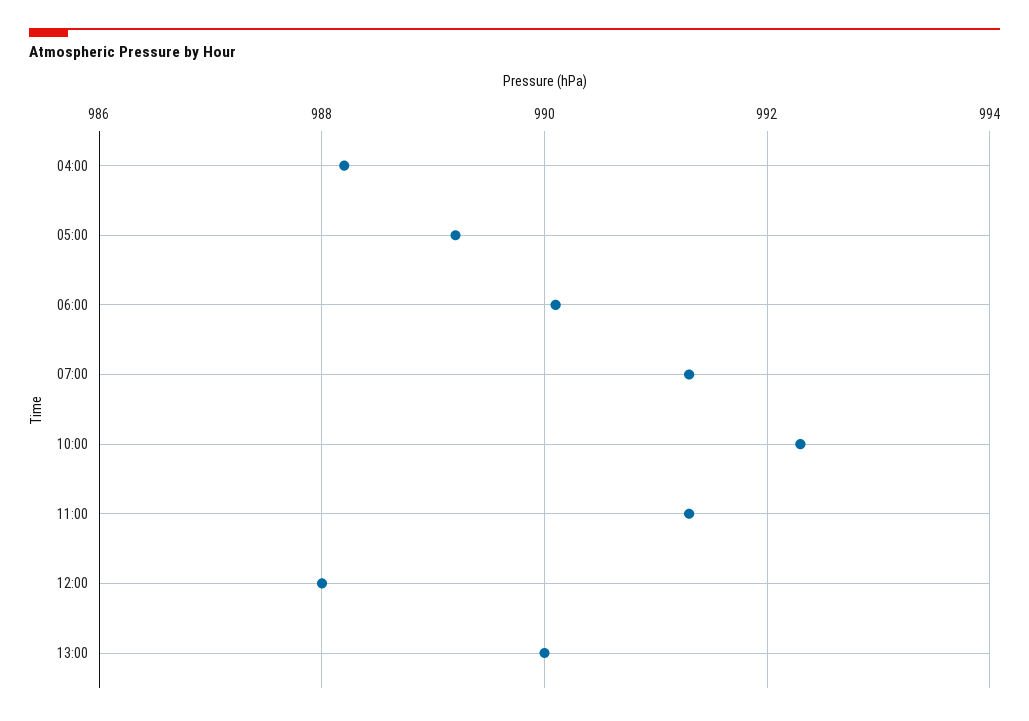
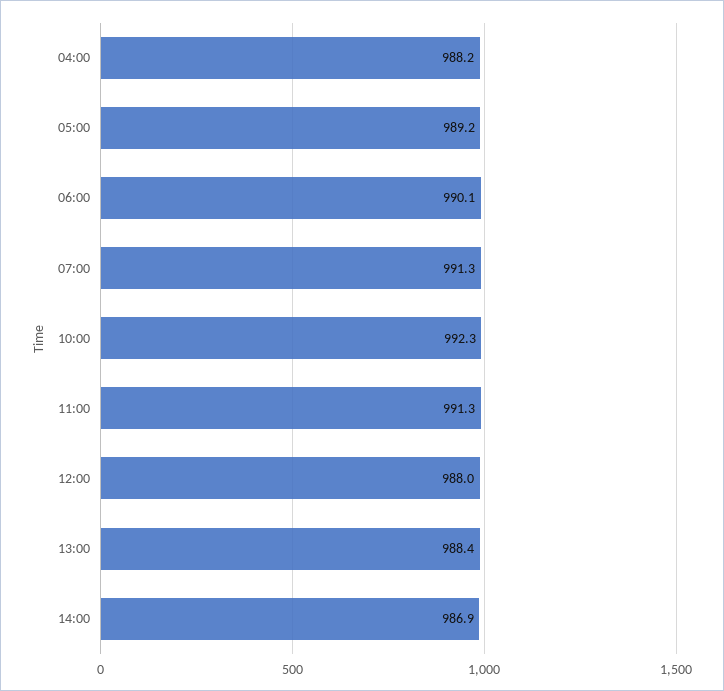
13:00: 990 -> 988.4
14:00: none -> 986.9

